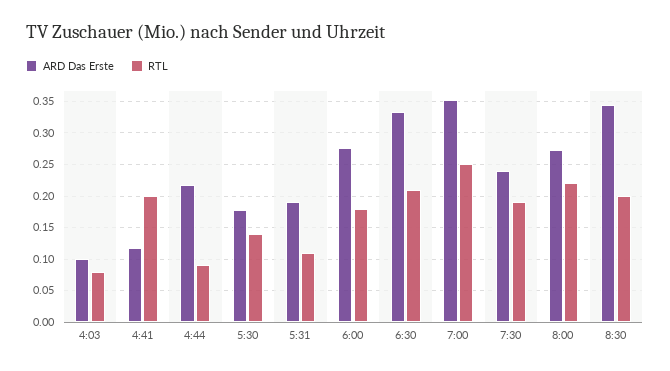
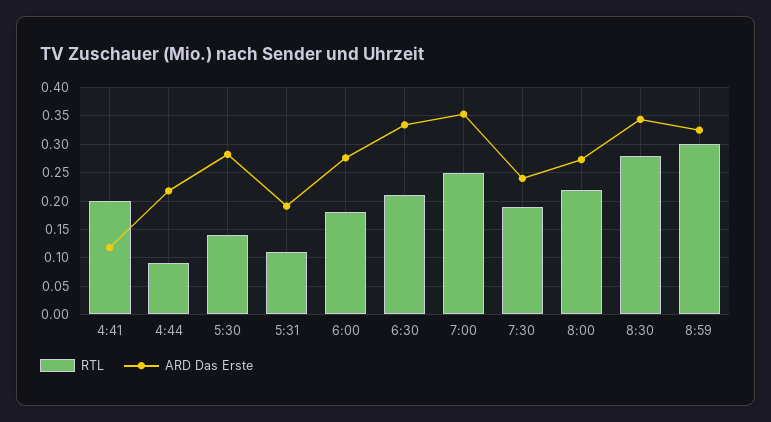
ARD Das Erste, 4:03: 0.1 -> none
RTL, 4:03: 0.08 -> none
ARD Das Erste, 5:30: 0.18 -> 0.275
RTL, 8:30: 0.2 -> 0.275
RTL, 8:59: none -> 0.3
ARD Das Erste, 8:59: none -> 0.325

